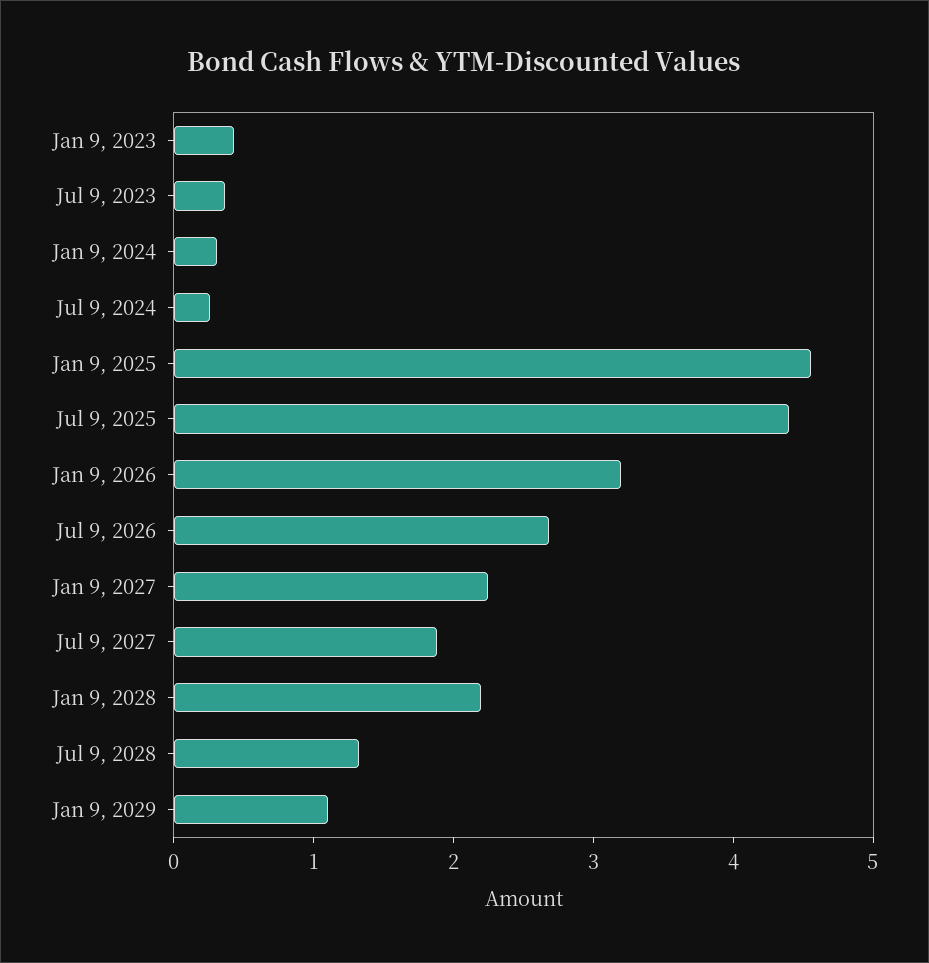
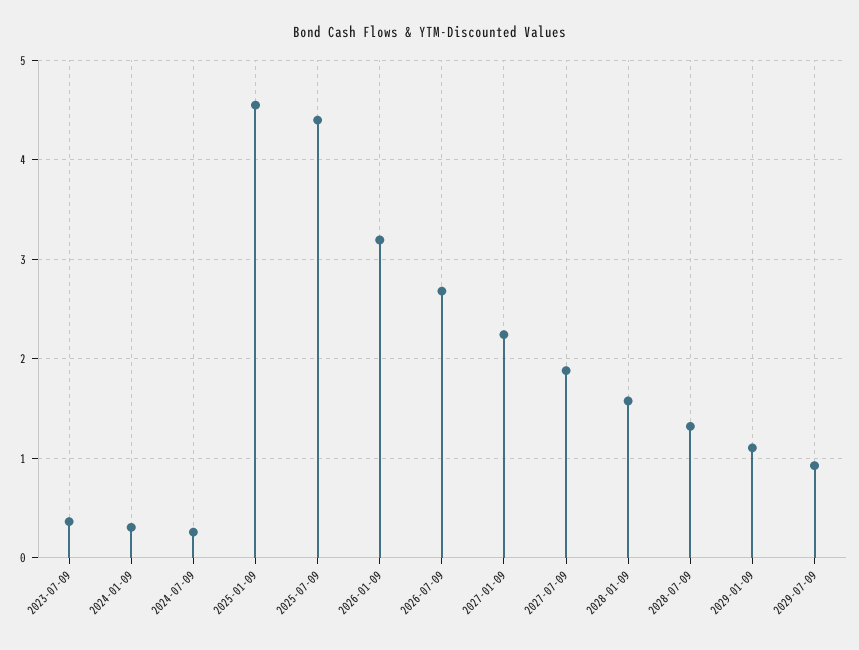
Jan 9, 2023: 0.4 -> none
Jan 9, 2028: 2.2 -> 1.6
2029-07-09: none -> 0.9

